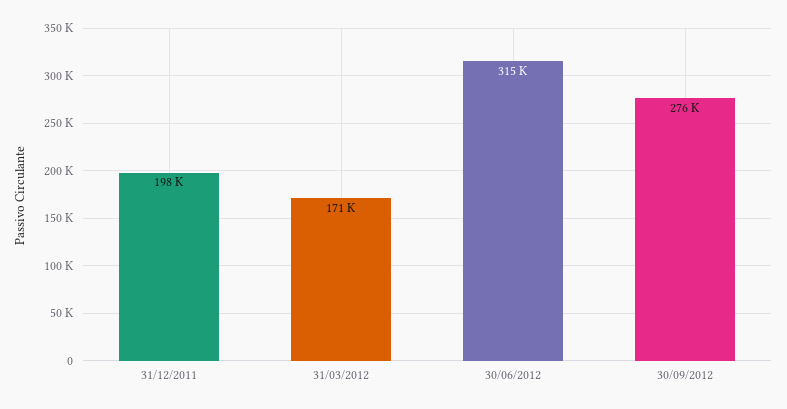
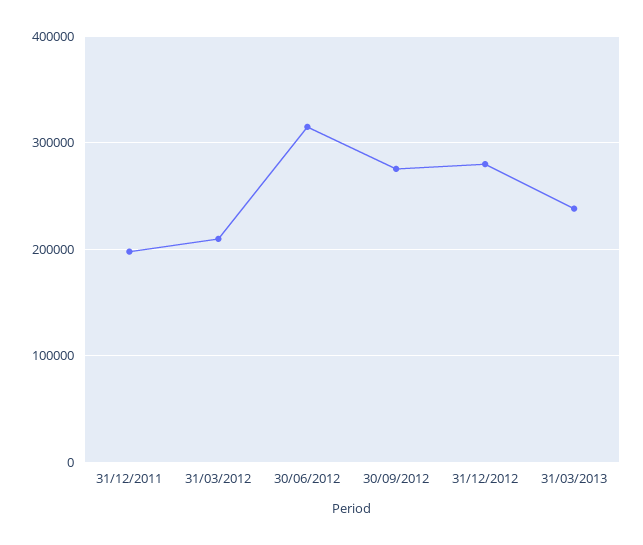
31/03/2012: 171000 -> 210000
31/12/2012: none -> 280000
31/03/2013: none -> 240000

